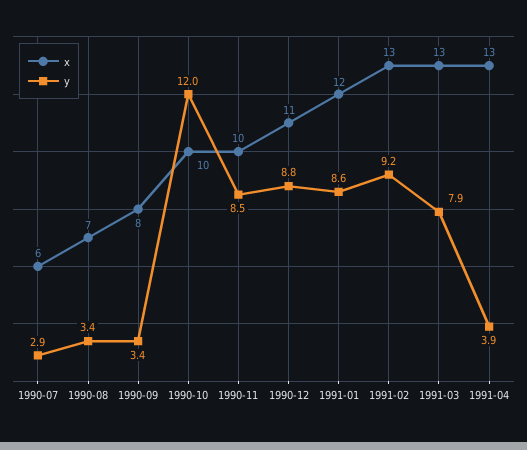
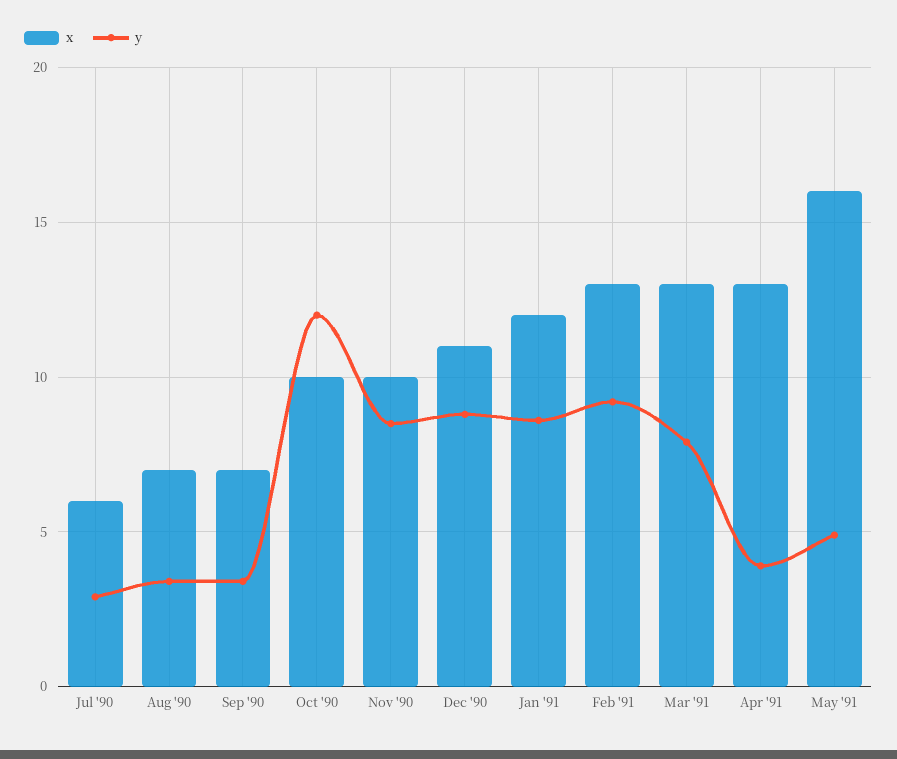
x, 1990-09: 8 -> 7
x, May '91: none -> 16
y, May '91: none -> 5

